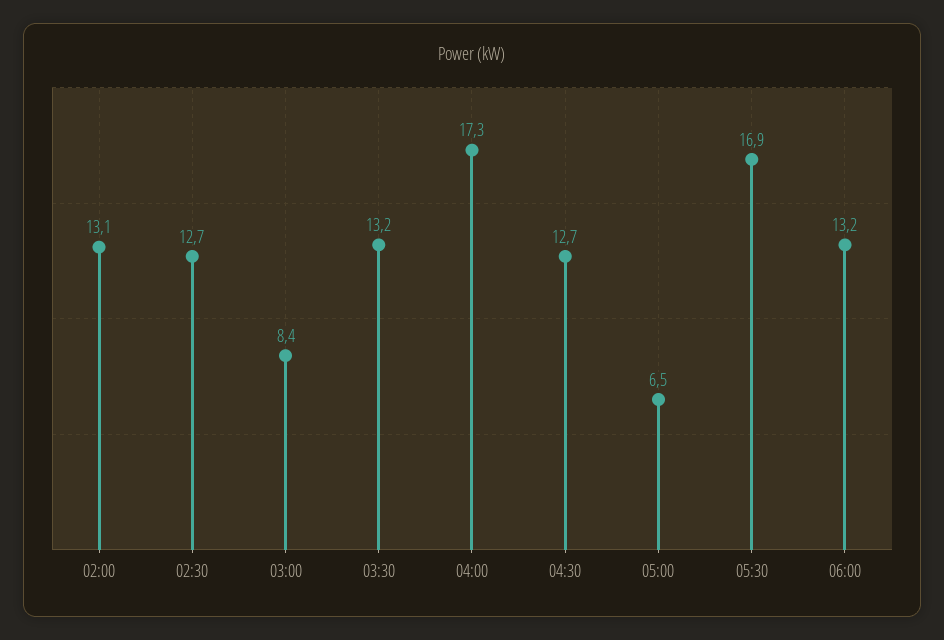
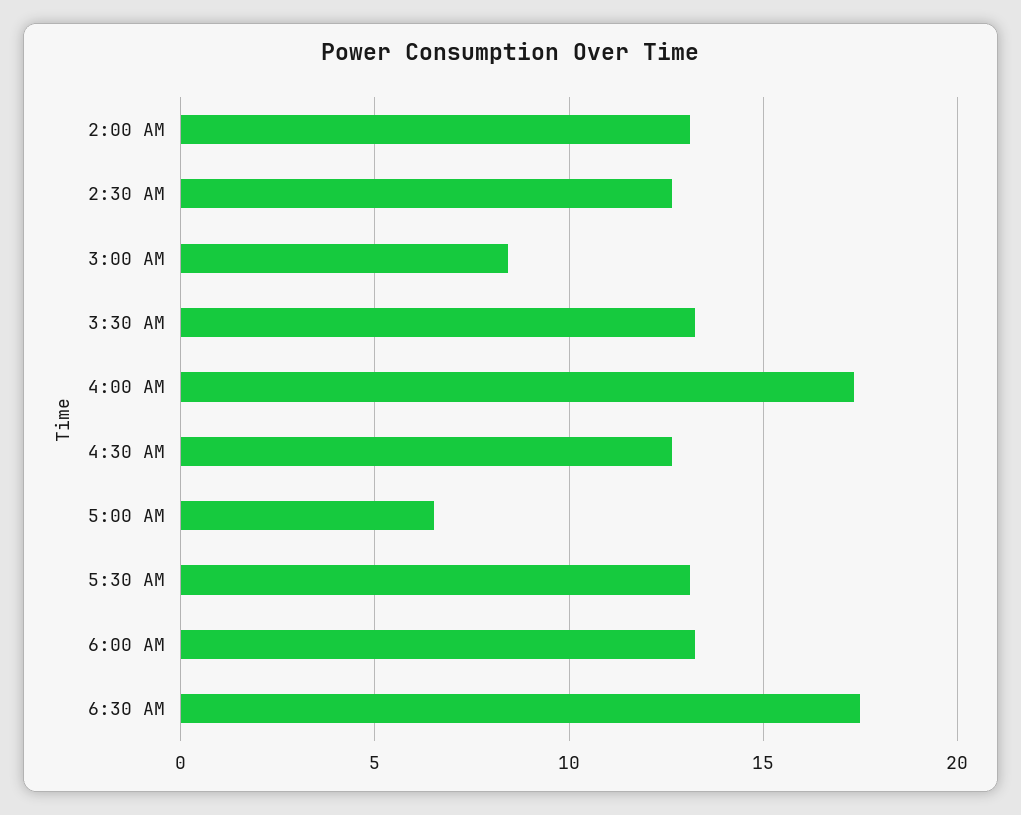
05:30: 16.9 -> 13
6:30 AM: none -> 17.5

